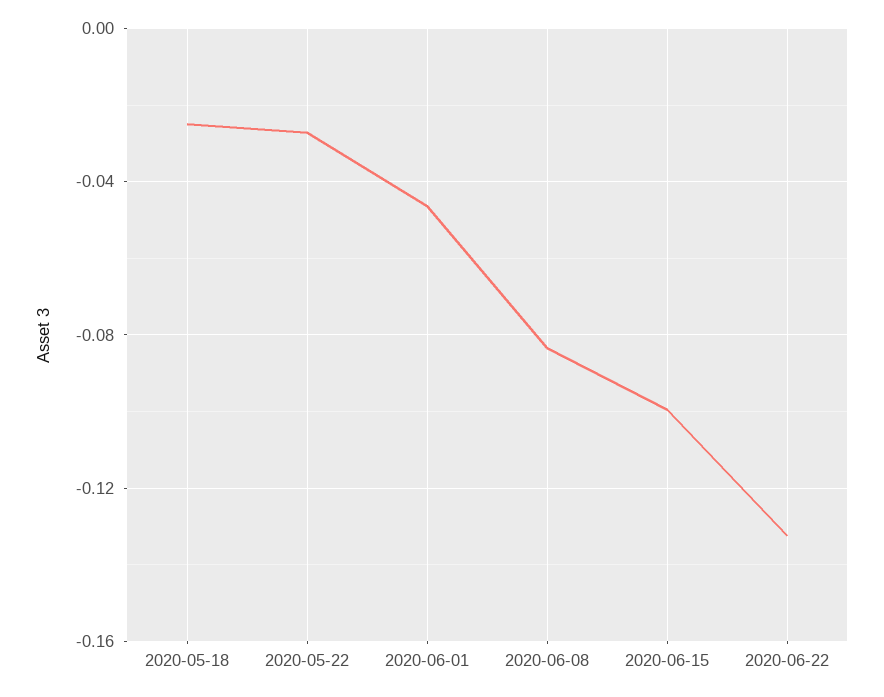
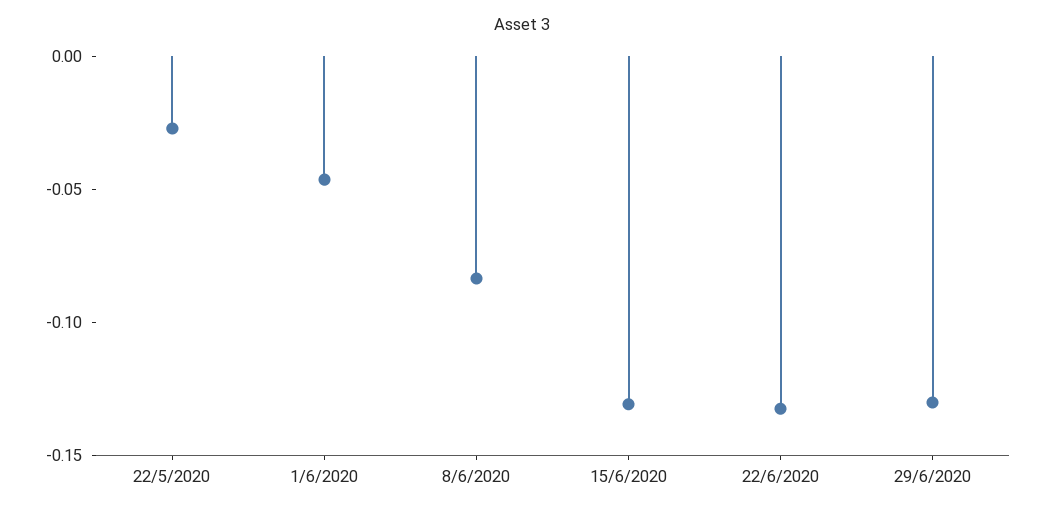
2020-05-18: -0.025 -> none
2020-06-15: -0.1 -> -0.13
29/6/2020: none -> -0.13

